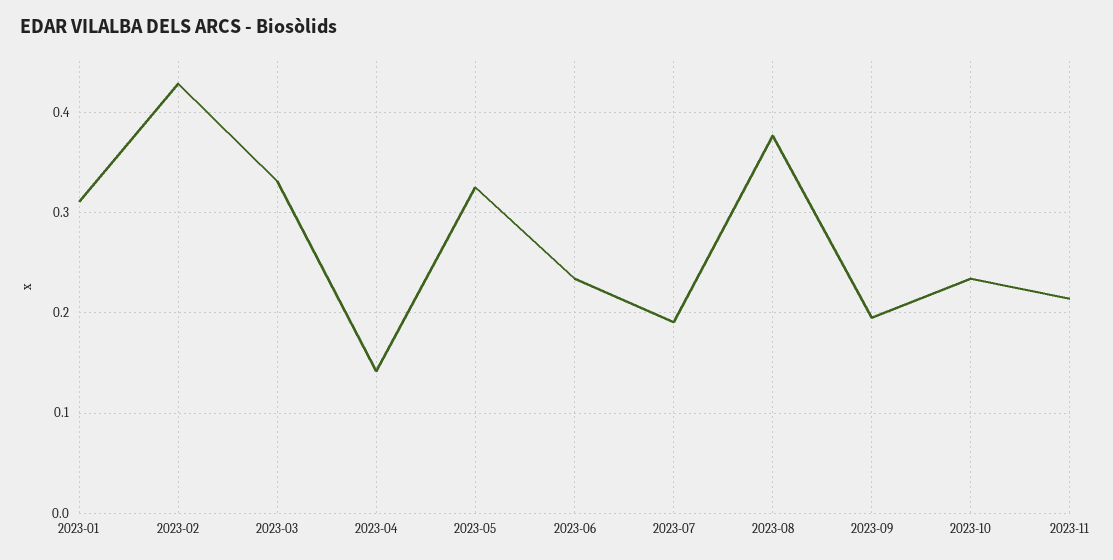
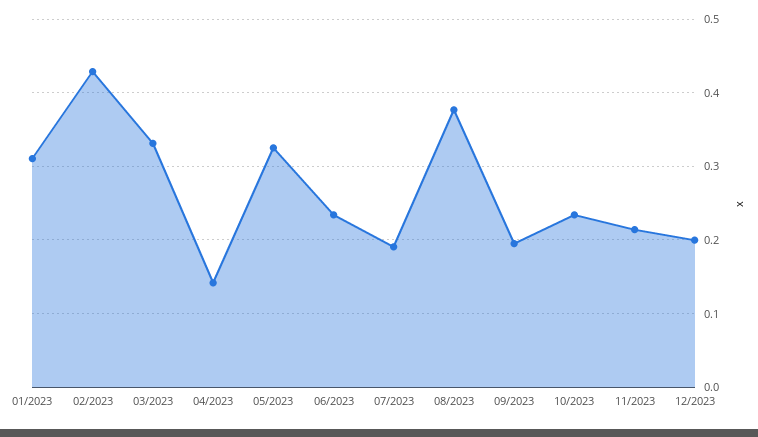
12/2023: none -> 0.2

